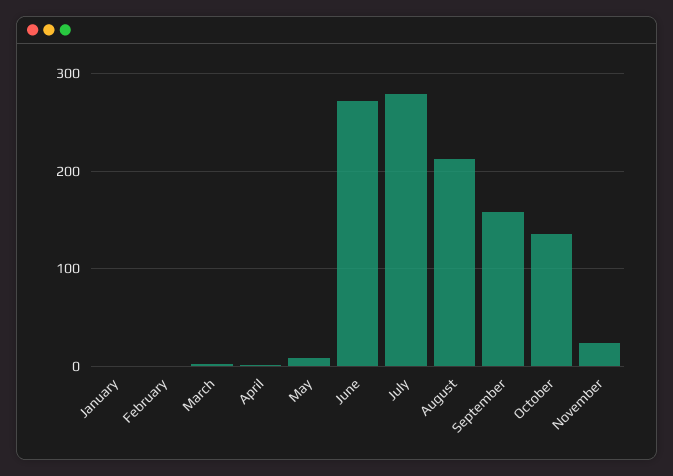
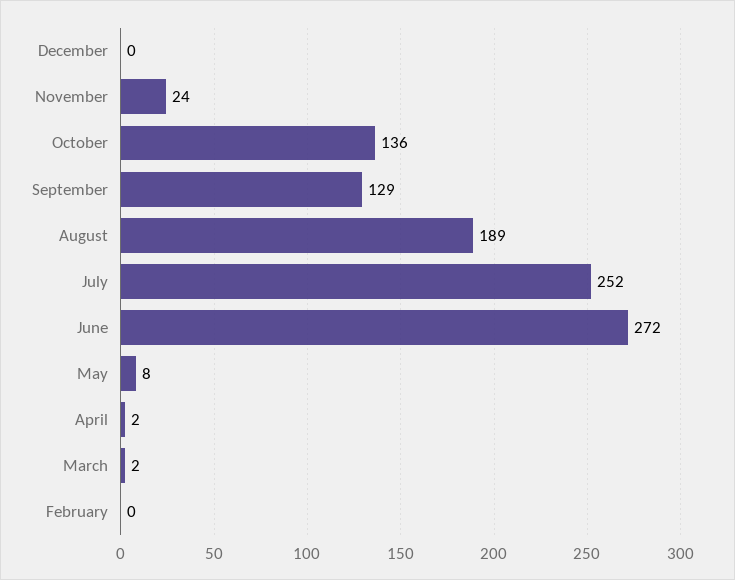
January: 0 -> none
July: 280 -> 252
August: 210 -> 189
September: 160 -> 129
December: none -> 0

